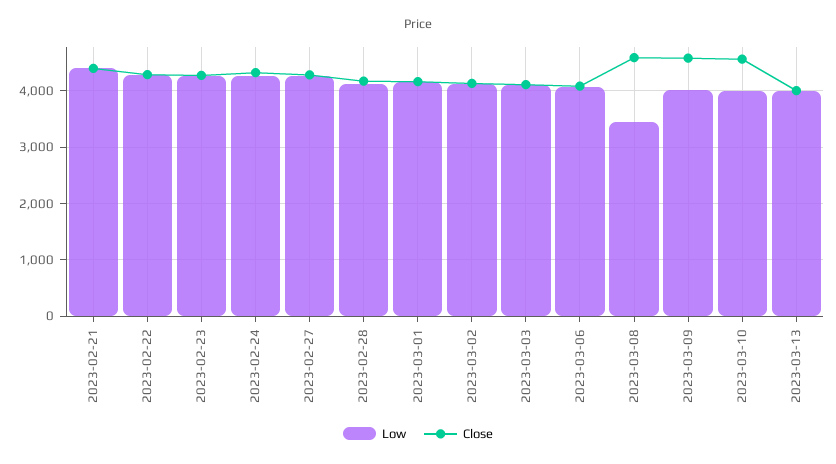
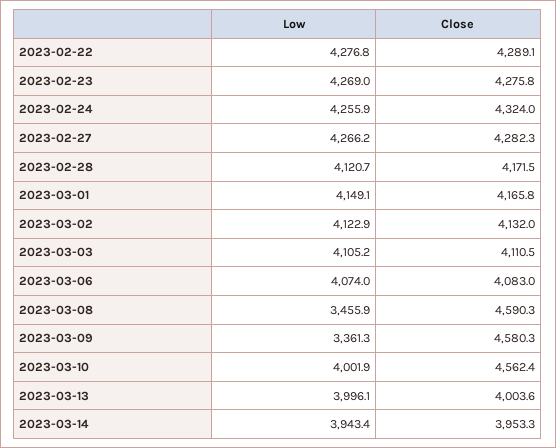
Low, 2023-02-21: 4400 -> none
Close, 2023-02-21: 4400 -> none
Low, 2023-03-09: 4000 -> 3361.3
Low, 2023-03-14: none -> 3943.4
Close, 2023-03-14: none -> 3953.3

